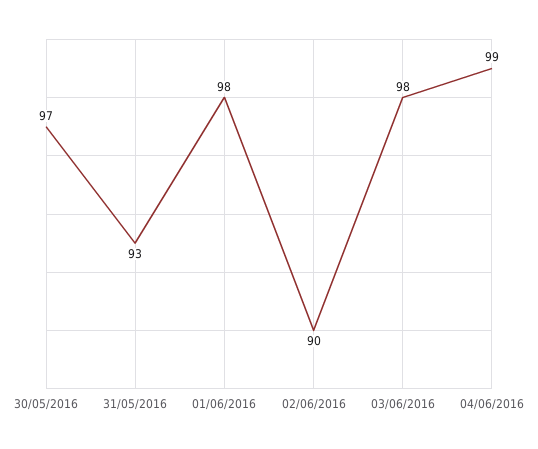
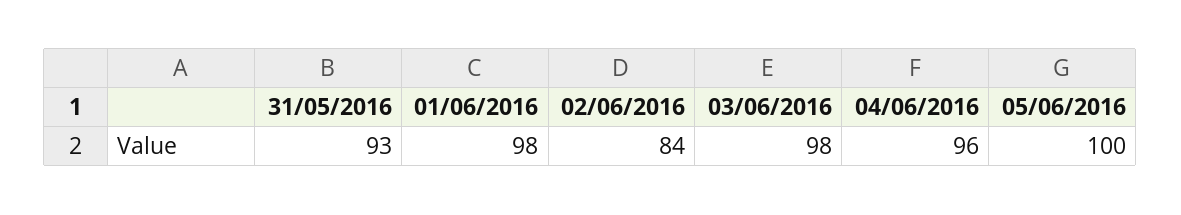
30/05/2016: 97 -> none
02/06/2016: 90 -> 84
04/06/2016: 99 -> 96
05/06/2016: none -> 100

